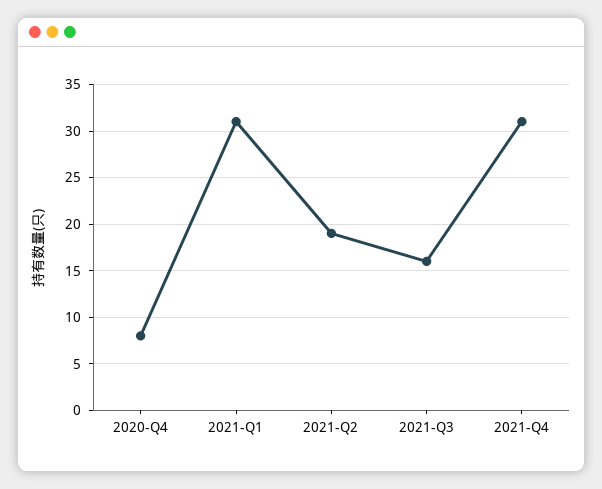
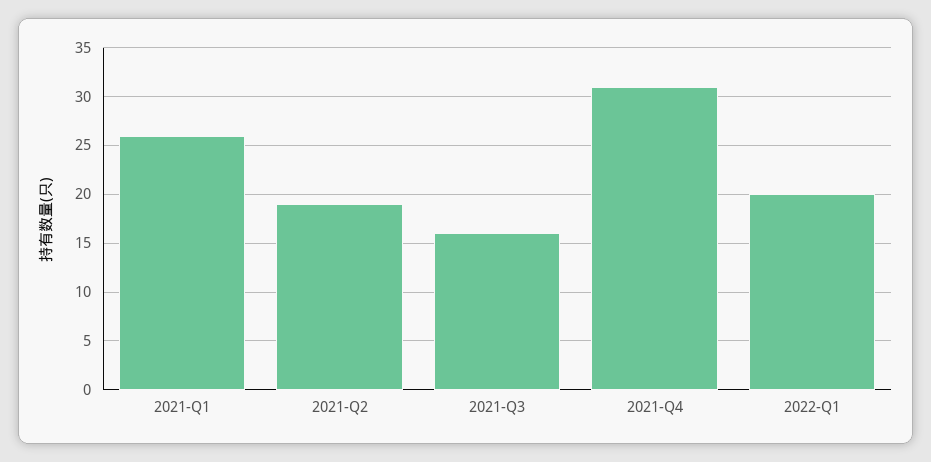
2020-Q4: 8 -> none
2021-Q1: 31 -> 26
2022-Q1: none -> 20

